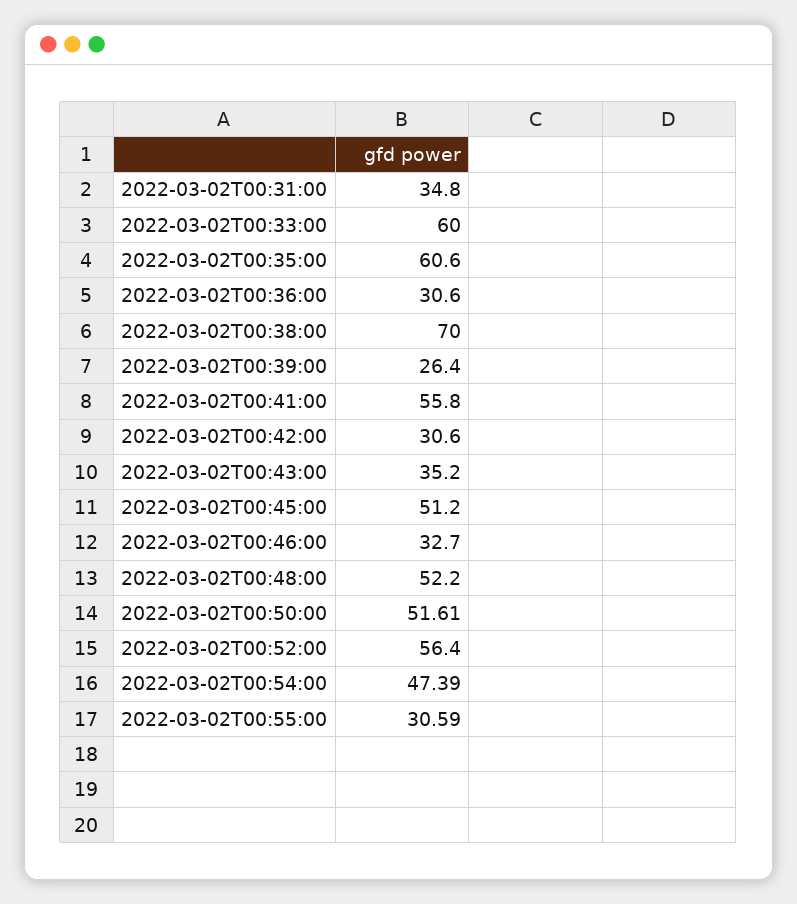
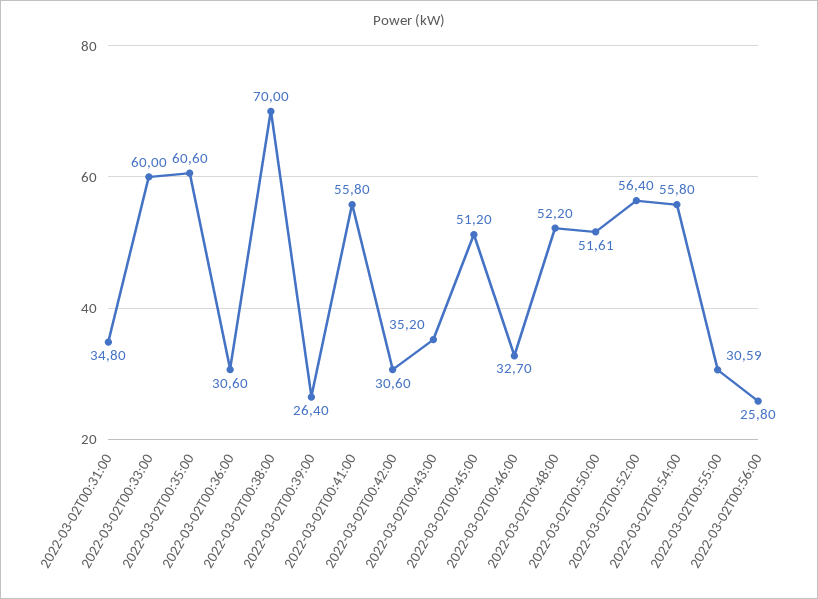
2022-03-02T00:54:00: 47.39 -> 55.8
2022-03-02T00:56:00: none -> 25.8

